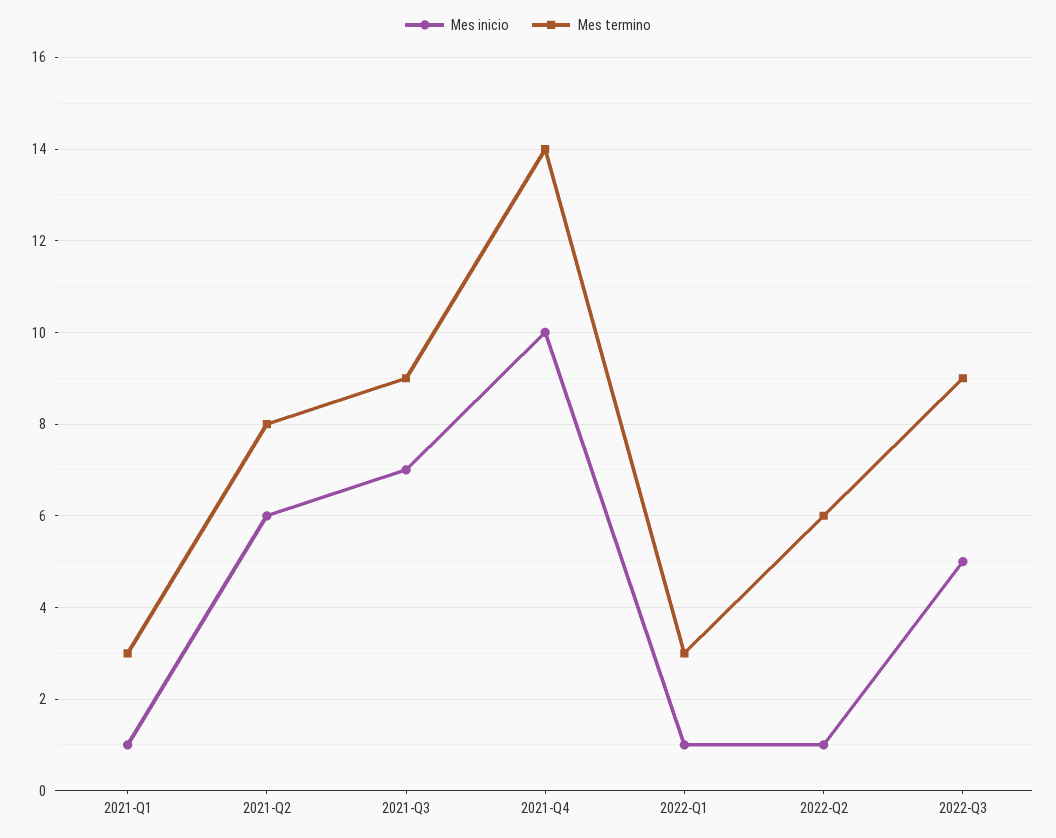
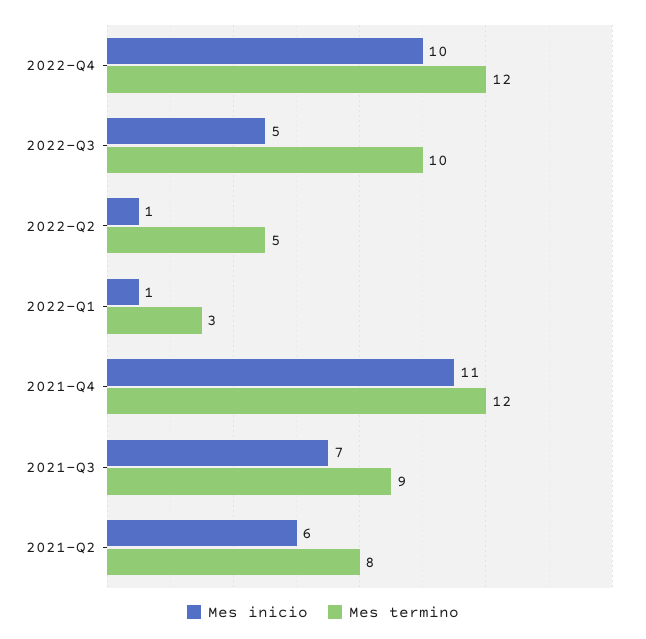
Mes inicio, 2021-Q1: 1 -> none
Mes termino, 2021-Q1: 3 -> none
Mes inicio, 2021-Q4: 10 -> 11
Mes termino, 2021-Q4: 14 -> 12
Mes termino, 2022-Q2: 6 -> 5
Mes termino, 2022-Q3: 9 -> 10
Mes inicio, 2022-Q4: none -> 10
Mes termino, 2022-Q4: none -> 12

